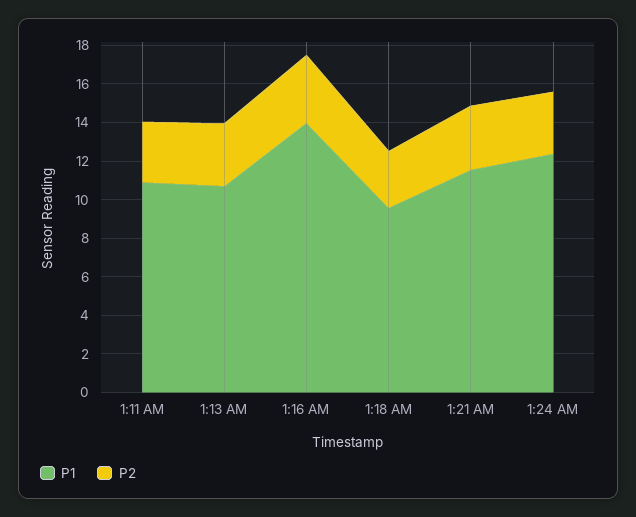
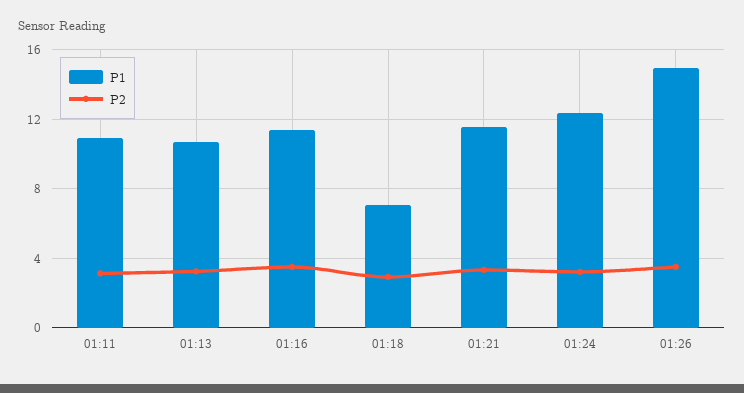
P1, 1:16 AM: 14 -> 11.5
P1, 1:18 AM: 9.5 -> 7
P1, 01:26: none -> 15
P2, 01:26: none -> 3.5

